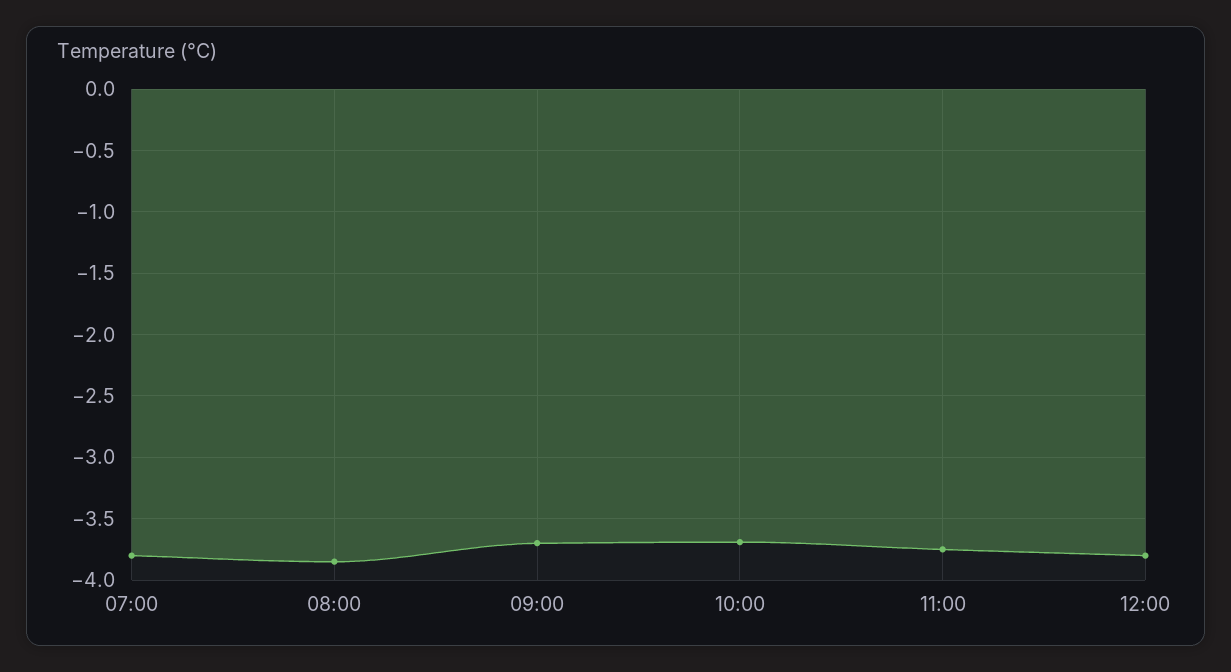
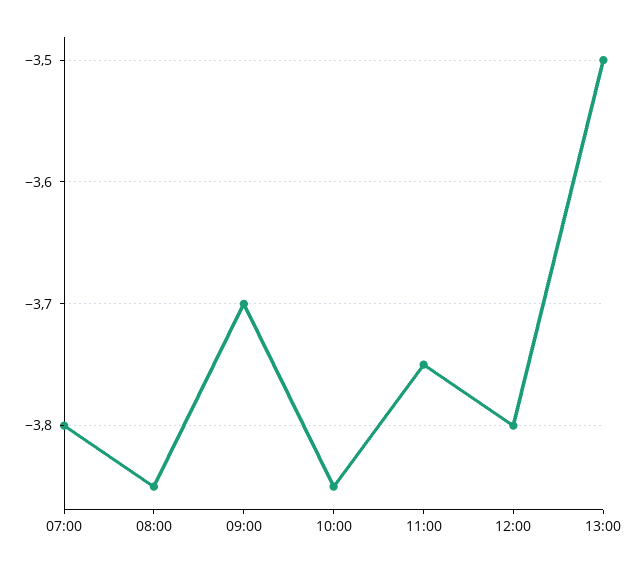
10:00: -3.7 -> -3.85
13:00: none -> -3.5

